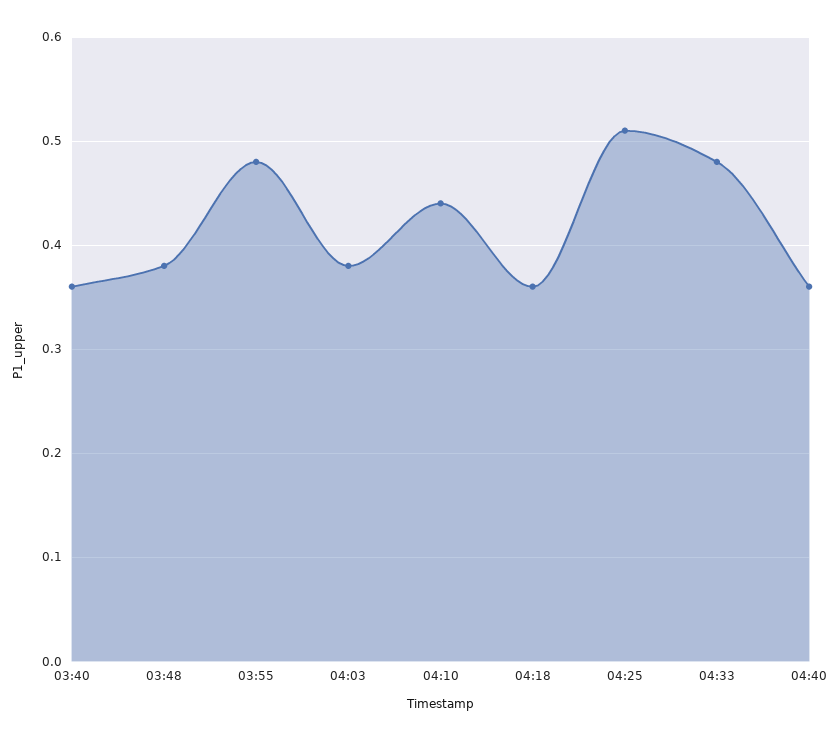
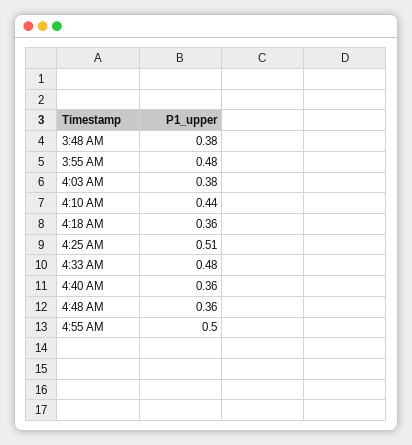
03:40: 0.36 -> none
4:48 AM: none -> 0.36
4:55 AM: none -> 0.5

